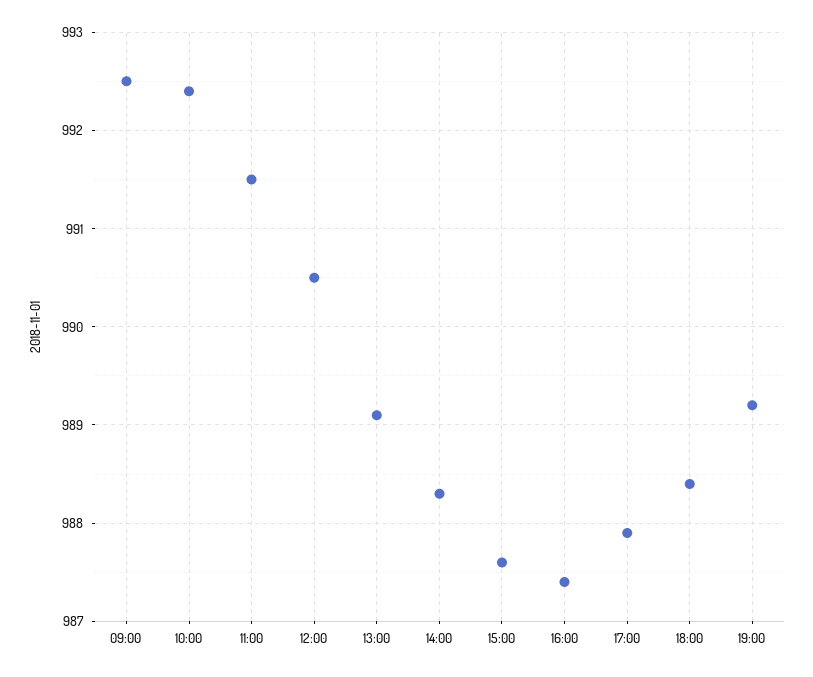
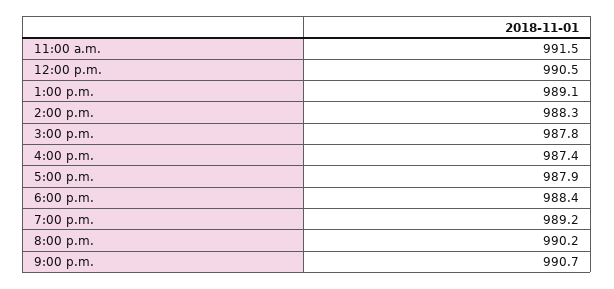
09:00: 992.5 -> none
10:00: 992.4 -> none
15:00: 987.6 -> 987.8
8:00 p.m.: none -> 990.2
9:00 p.m.: none -> 990.7

